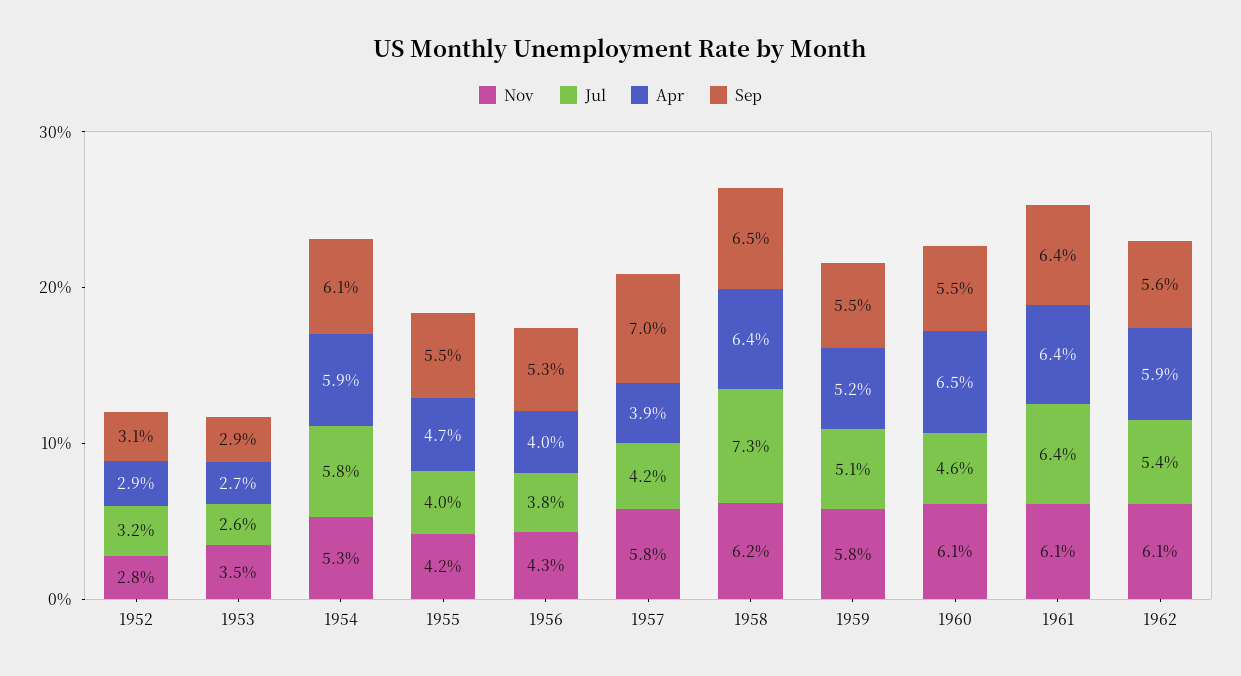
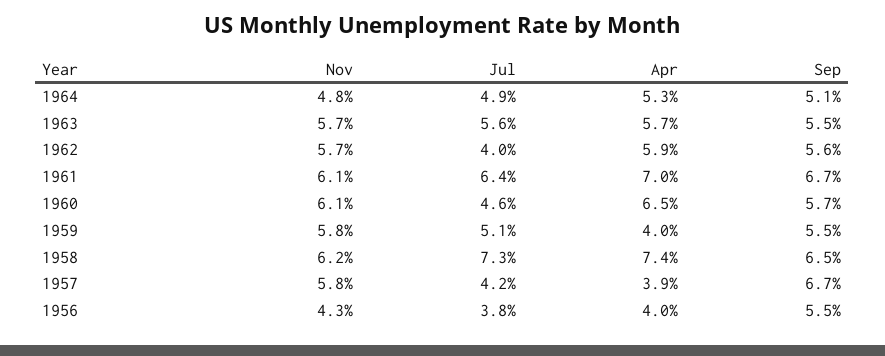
Nov, 1952: 2.8 -> none
Jul, 1952: 3.2 -> none
Apr, 1952: 2.9 -> none
Sep, 1952: 3.1 -> none
Nov, 1953: 3.5 -> none
Jul, 1953: 2.6 -> none
Apr, 1953: 2.7 -> none
Sep, 1953: 2.9 -> none
Nov, 1954: 5.3 -> none
Jul, 1954: 5.8 -> none
Apr, 1954: 5.9 -> none
Sep, 1954: 6.1 -> none
Nov, 1955: 4.2 -> none
Jul, 1955: 4 -> none
Apr, 1955: 4.7 -> none
Sep, 1955: 5.5 -> none
Sep, 1956: 5.3 -> 5.5
Sep, 1957: 7 -> 6.7
Apr, 1958: 6.4 -> 7.4
Apr, 1959: 5.2 -> 4
Sep, 1960: 5.5 -> 5.7
Apr, 1961: 6.4 -> 7
Sep, 1961: 6.4 -> 6.7
Nov, 1962: 6.1 -> 5.7
Jul, 1962: 5.4 -> 4
Nov, 1964: none -> 4.8
Jul, 1964: none -> 4.9
Apr, 1964: none -> 5.3
Sep, 1964: none -> 5.1
Nov, 1963: none -> 5.7
Jul, 1963: none -> 5.6
Apr, 1963: none -> 5.7
Sep, 1963: none -> 5.5

